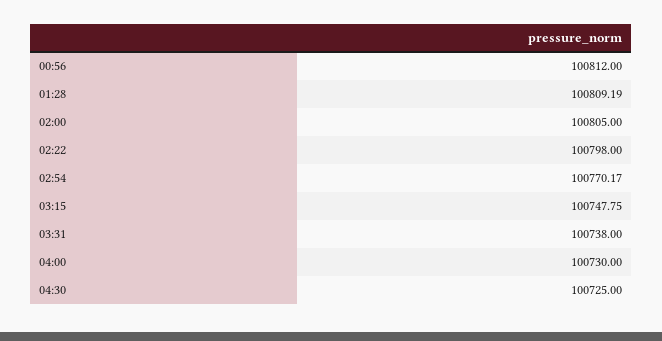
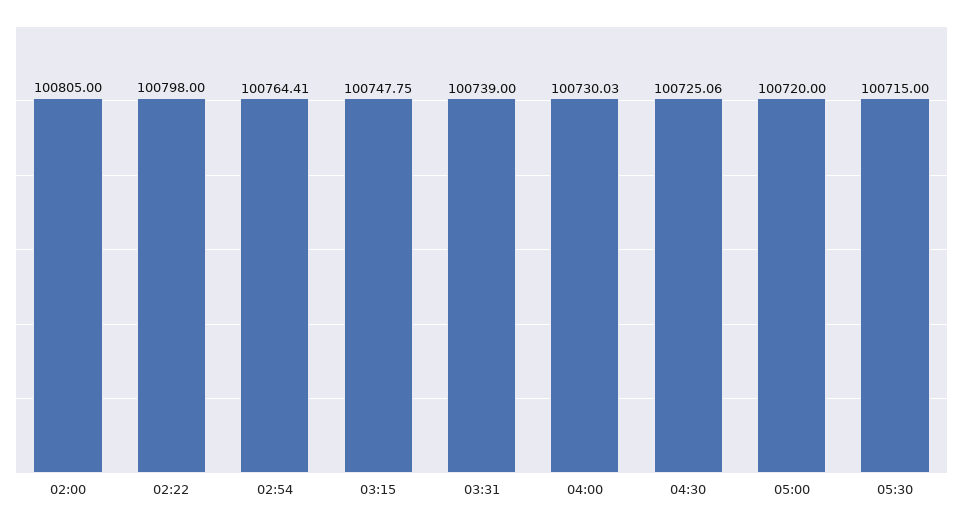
00:56: 100812 -> none
01:28: 100809.19 -> none
02:54: 100770.17 -> 100764.41
03:31: 100738 -> 100739
04:00: 100730 -> 100730.03
04:30: 100725 -> 100725.06
05:00: none -> 100720
05:30: none -> 100715

